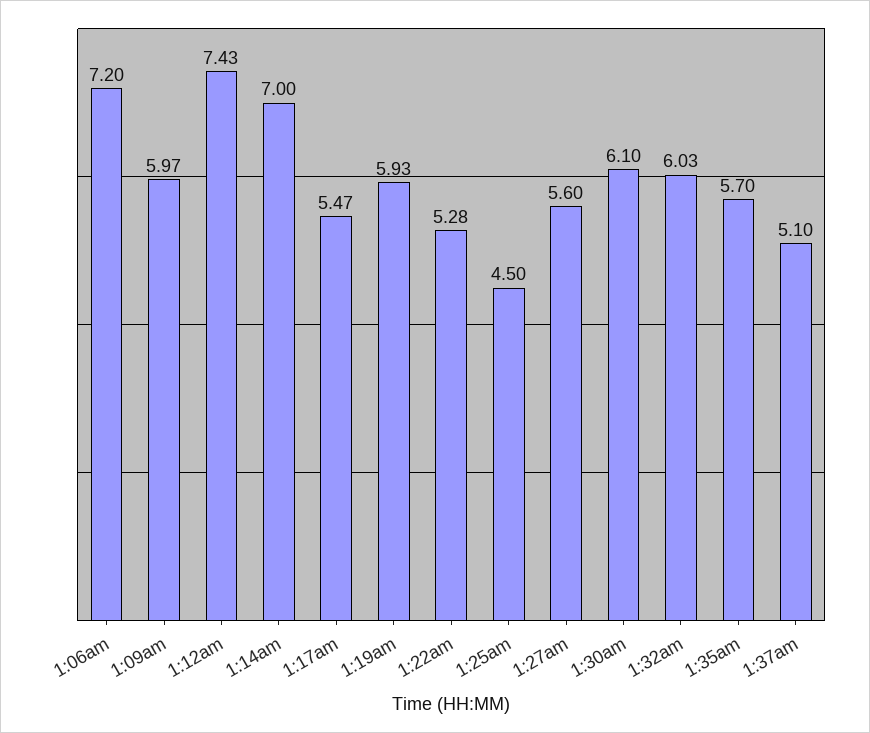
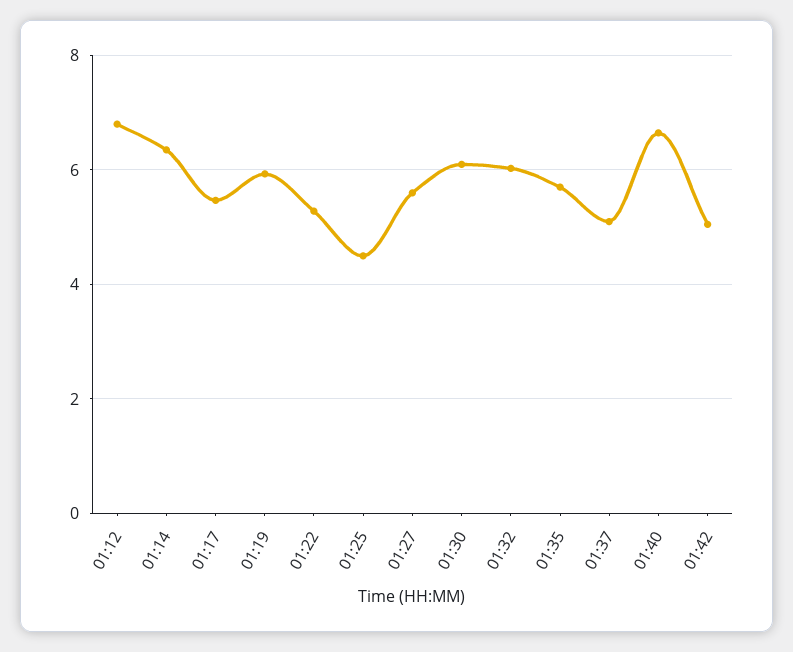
1:06am: 7.2 -> none
1:09am: 5.97 -> none
1:12am: 7.43 -> 6.8
1:14am: 7 -> 6.4
01:40: none -> 6.6
01:42: none -> 5

